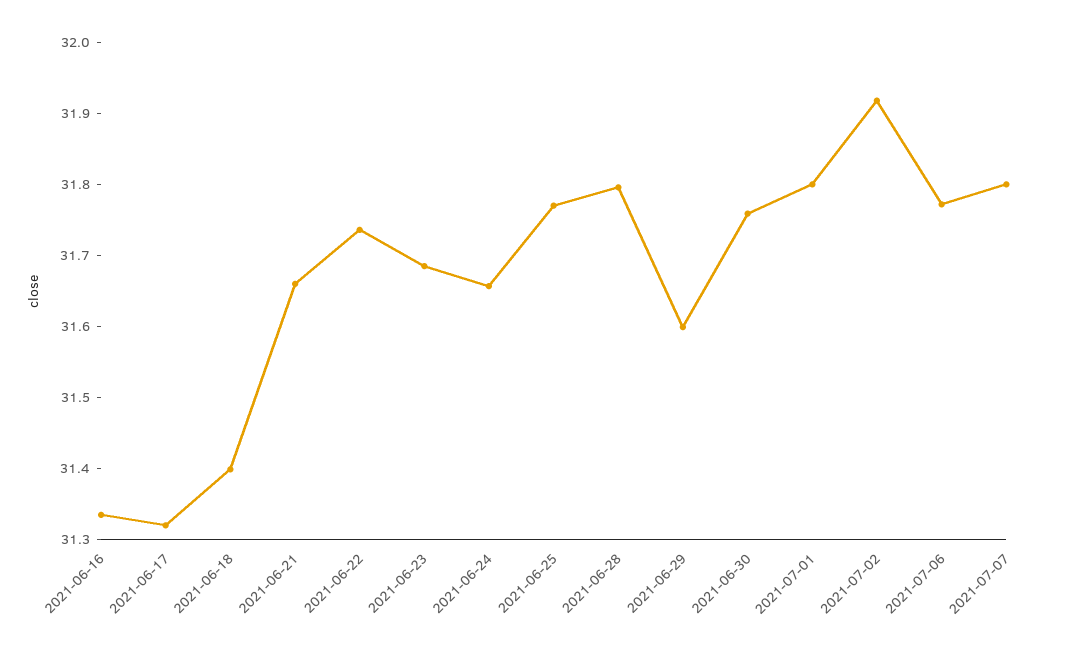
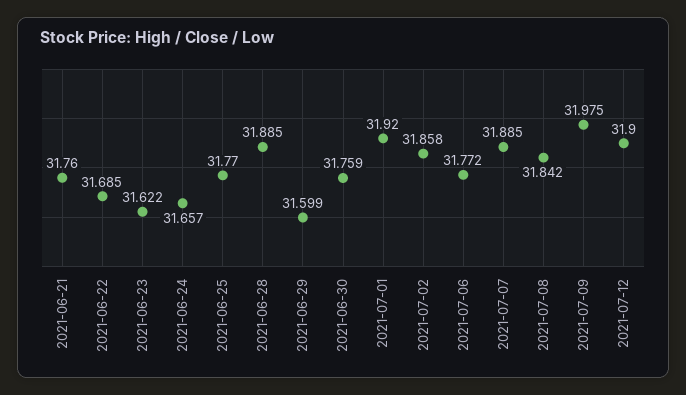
2021-06-16: 31.34 -> none
2021-06-17: 31.32 -> none
2021-06-18: 31.4 -> none
2021-06-21: 31.66 -> 31.76
2021-06-22: 31.74 -> 31.685
2021-06-23: 31.68 -> 31.622
2021-06-28: 31.8 -> 31.885
2021-07-01: 31.8 -> 31.92
2021-07-02: 31.92 -> 31.858
2021-07-07: 31.8 -> 31.885
2021-07-08: none -> 31.842
2021-07-09: none -> 31.975
2021-07-12: none -> 31.9

